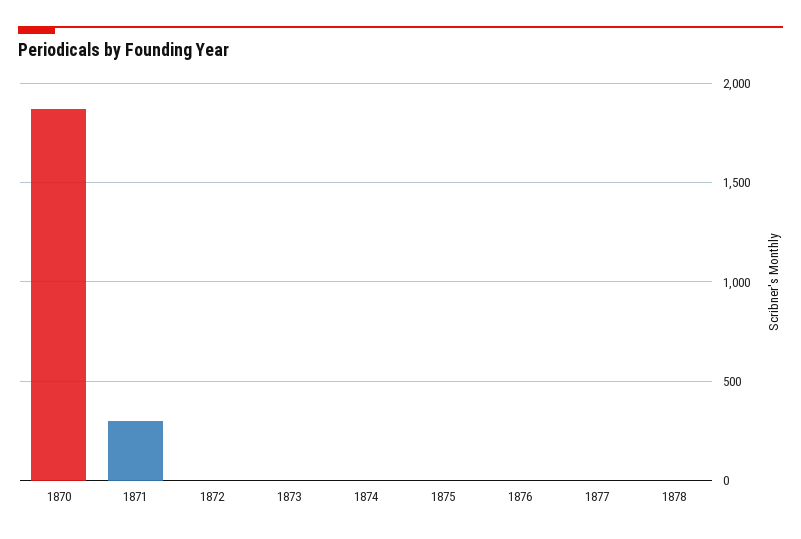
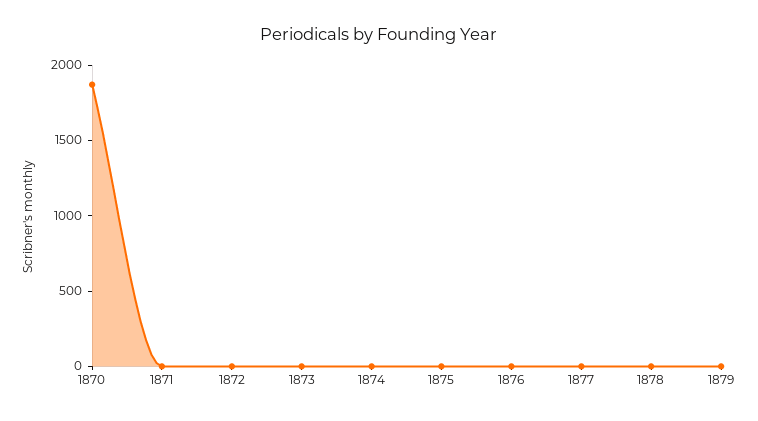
1871: 300 -> 0
1879: none -> 0

